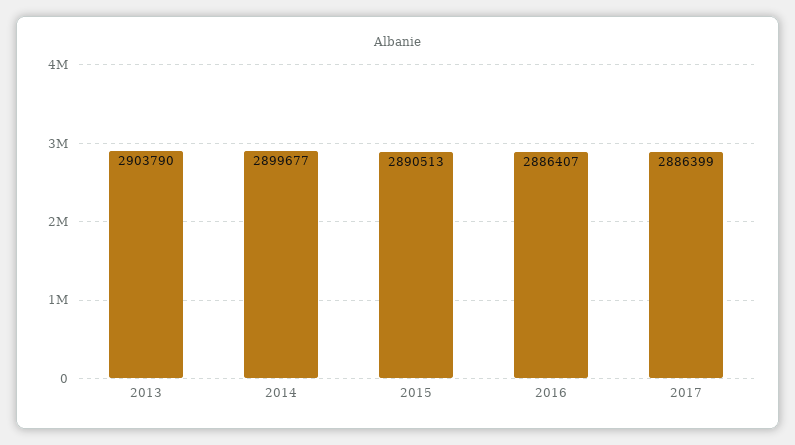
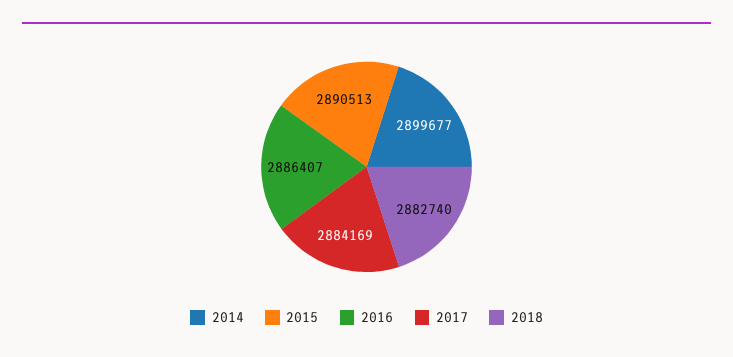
2013: 2903790 -> none
2017: 2886399 -> 2884169
2018: none -> 2882740

